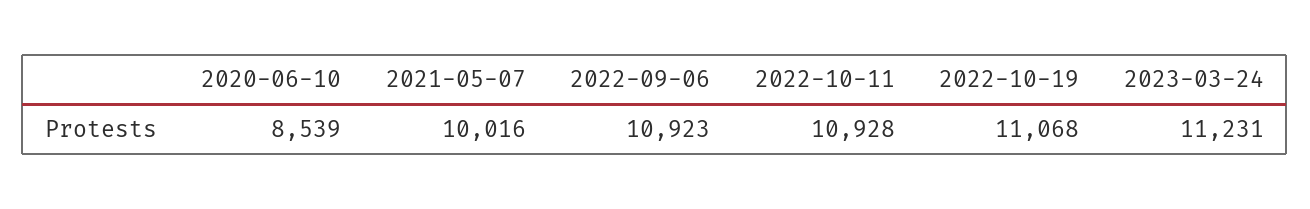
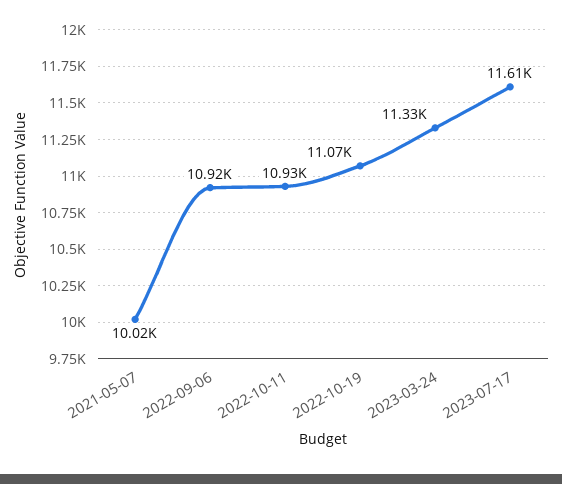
2020-06-10: 8539 -> none
2023-03-24: 11231 -> 11330
2023-07-17: none -> 11610

